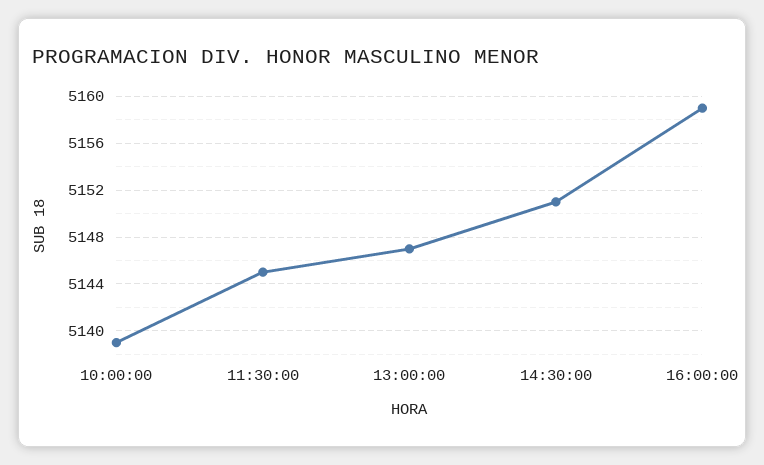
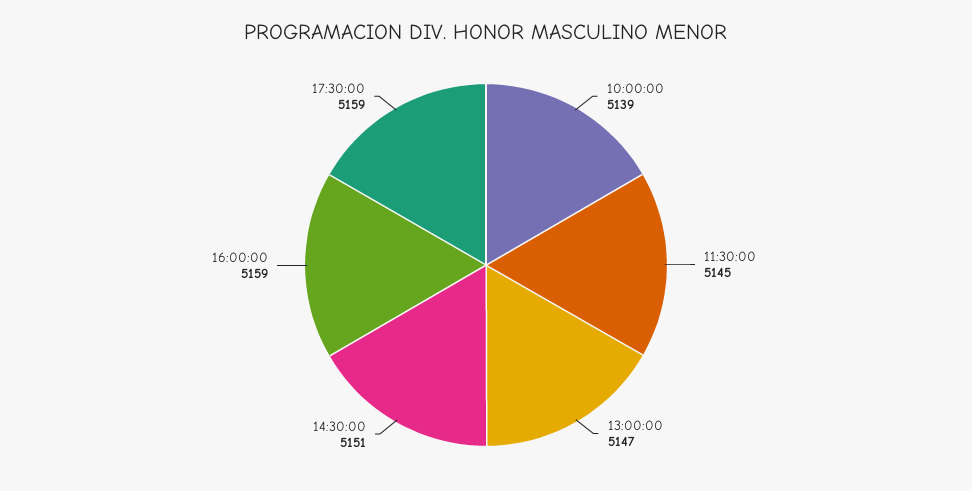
17:30:00: none -> 5159

